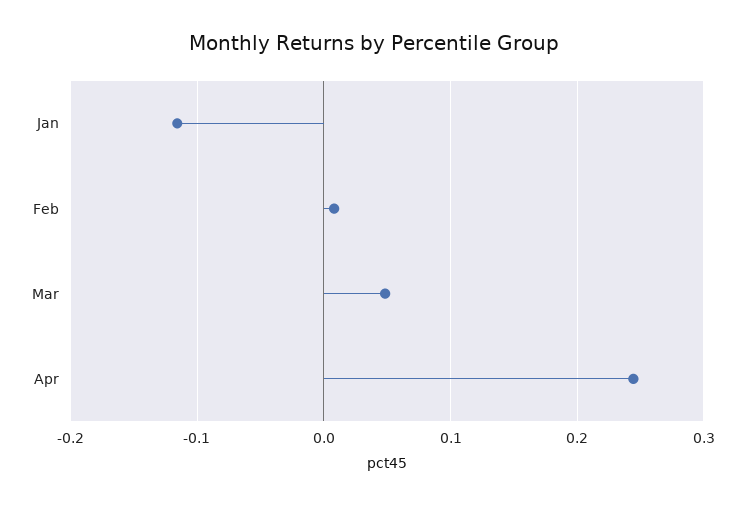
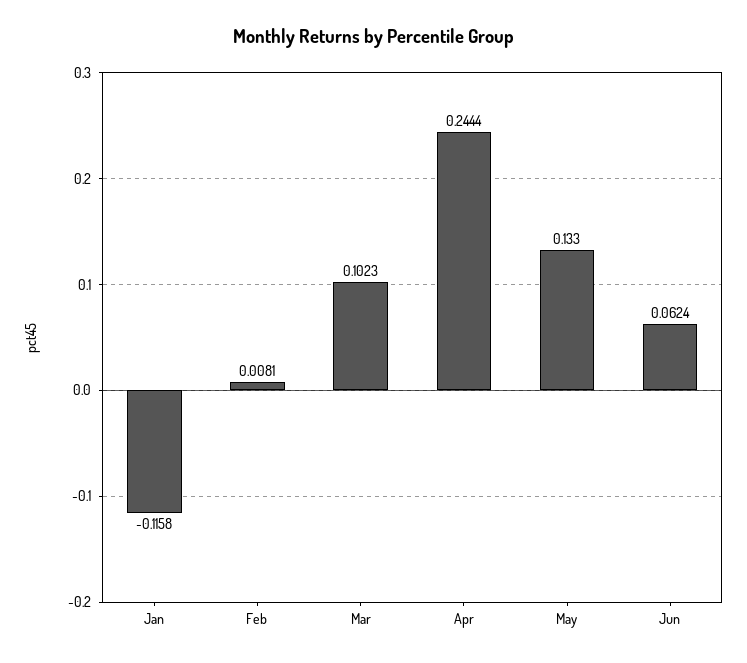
Mar: 0.05 -> 0.1023
May: none -> 0.133
Jun: none -> 0.0624

